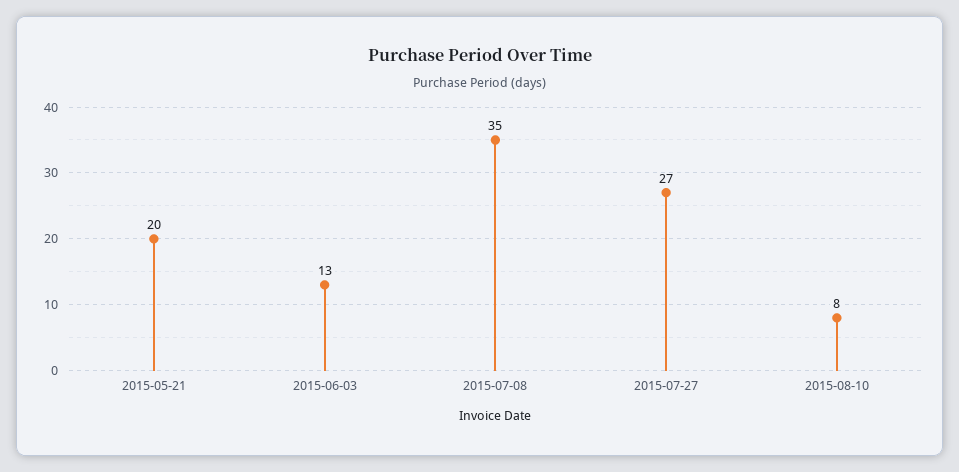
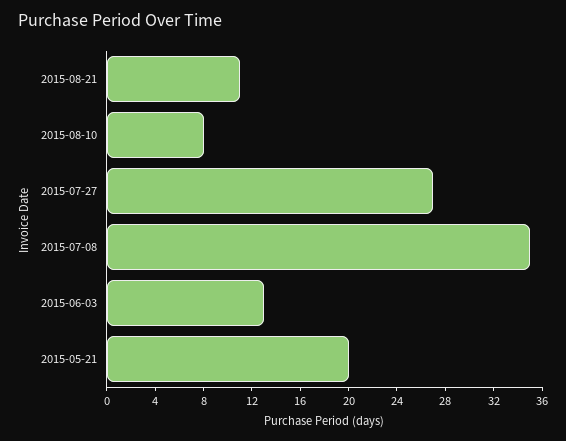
2015-08-21: none -> 11

